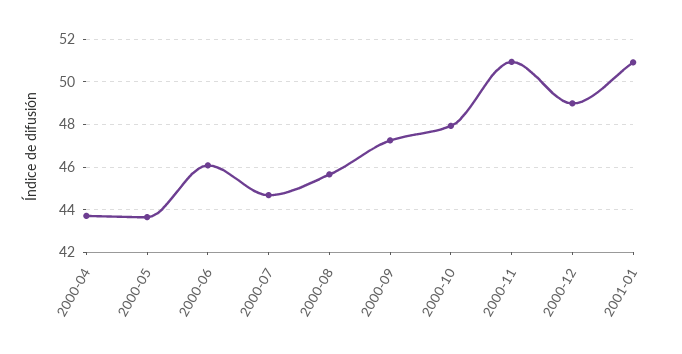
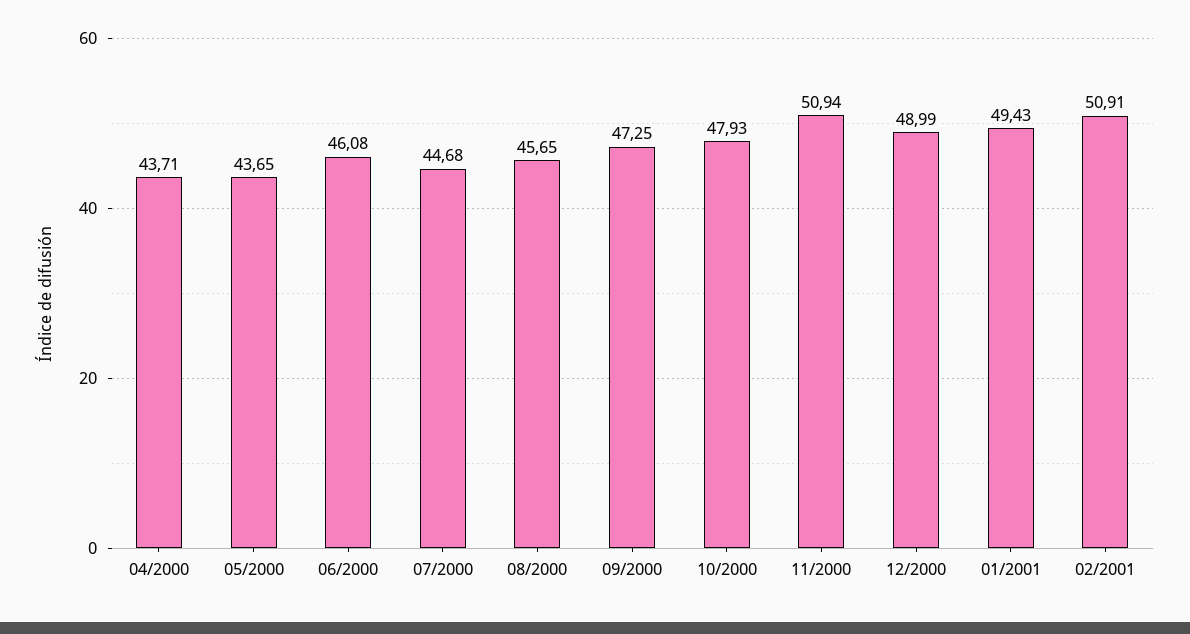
2001-01: 51 -> 49.43
02/2001: none -> 50.91

